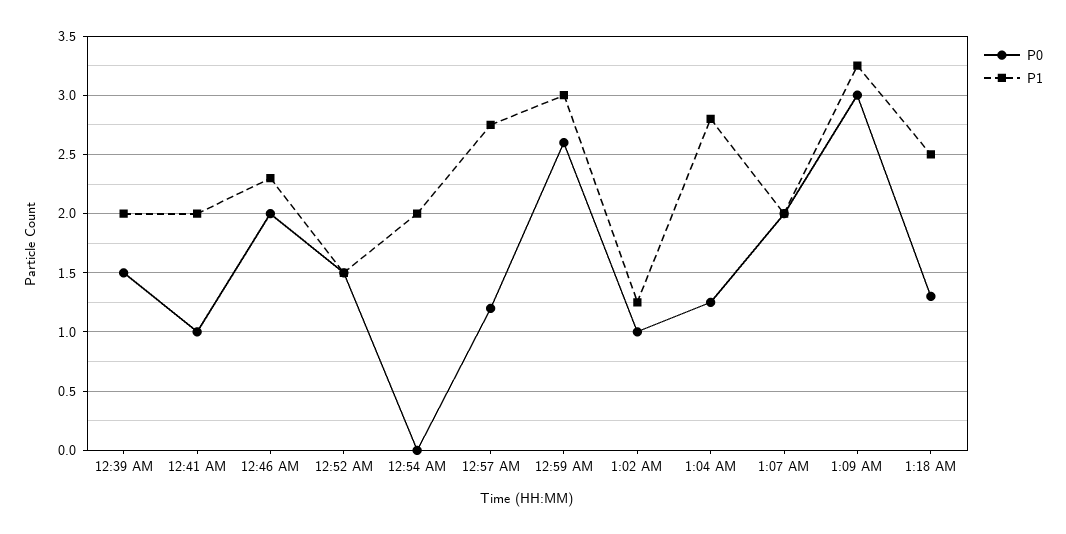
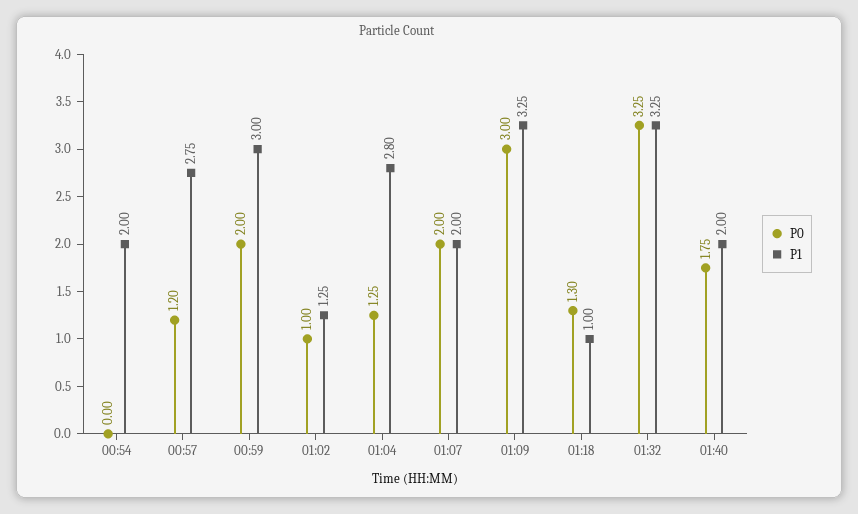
P0, 12:39 AM: 1.5 -> none
P1, 12:39 AM: 2 -> none
P0, 12:41 AM: 1 -> none
P1, 12:41 AM: 2 -> none
P0, 12:46 AM: 2 -> none
P1, 12:46 AM: 2.3 -> none
P0, 12:52 AM: 1.5 -> none
P1, 12:52 AM: 1.5 -> none
P0, 12:59 AM: 2.6 -> 2
P1, 1:18 AM: 2.5 -> 1
P0, 01:32: none -> 3.25
P1, 01:32: none -> 3.25
P0, 01:40: none -> 1.75
P1, 01:40: none -> 2

